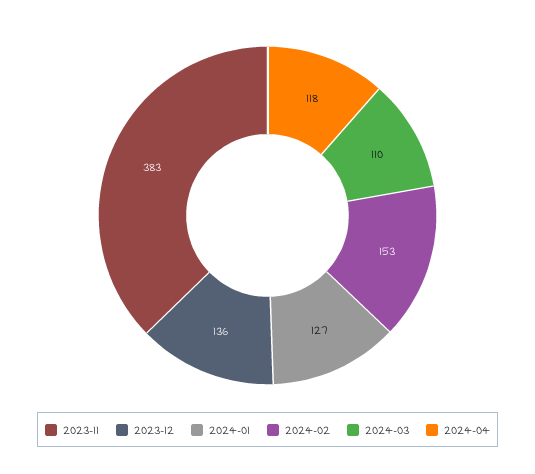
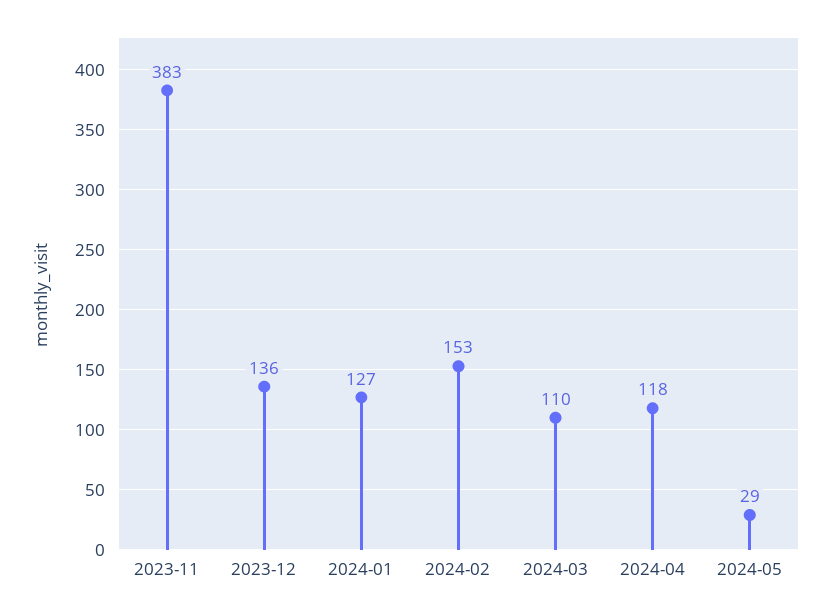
2024-05: none -> 29

